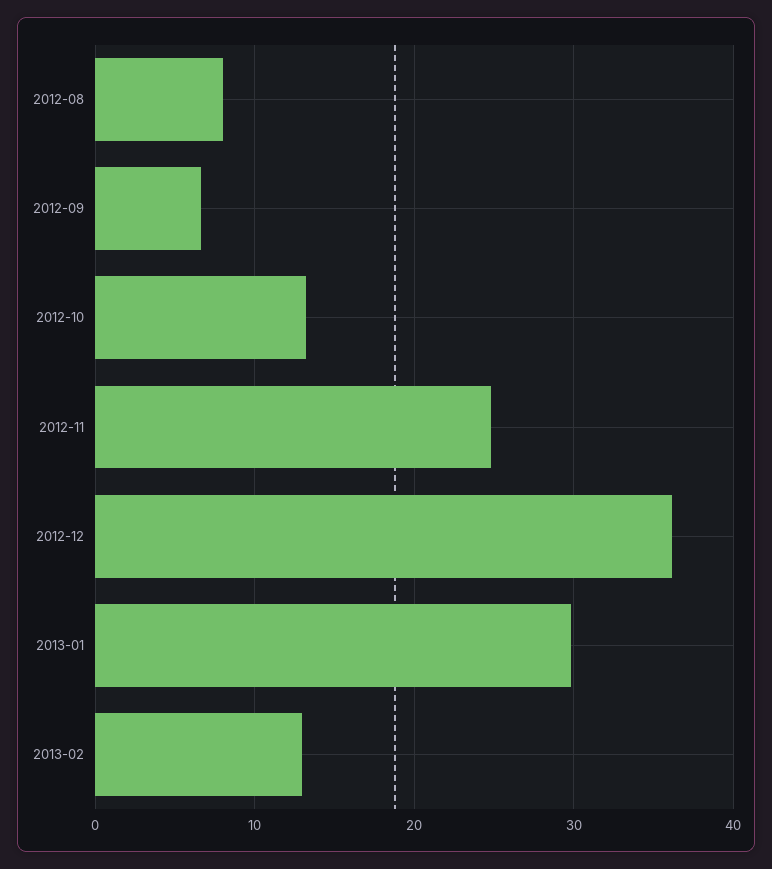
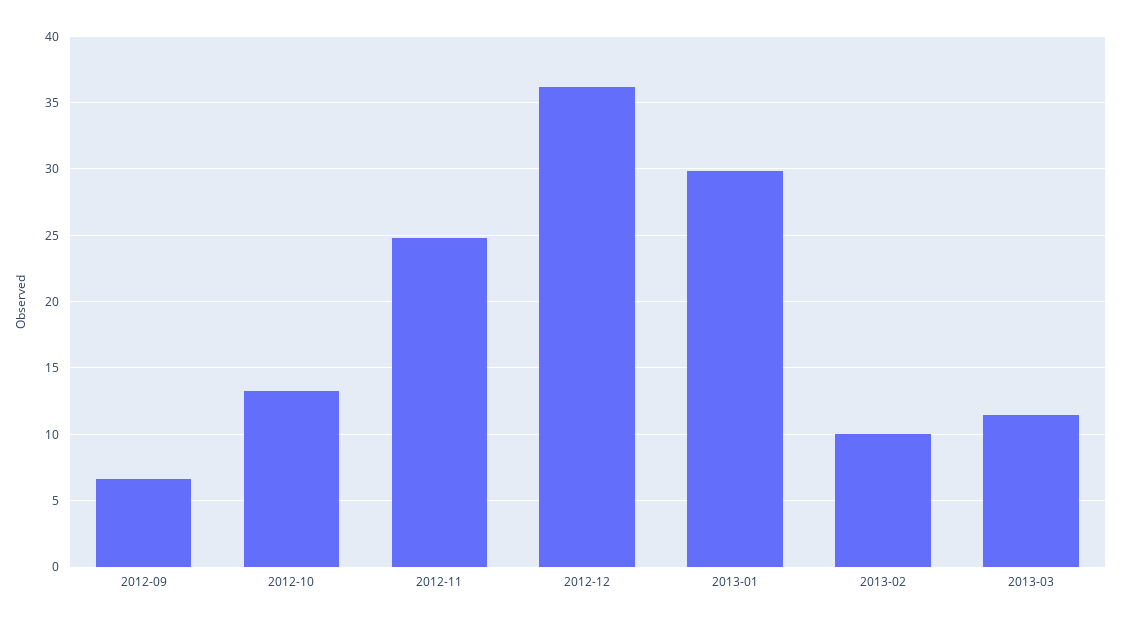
2012-08: 8 -> none
2013-02: 13 -> 10
2013-03: none -> 11.5

